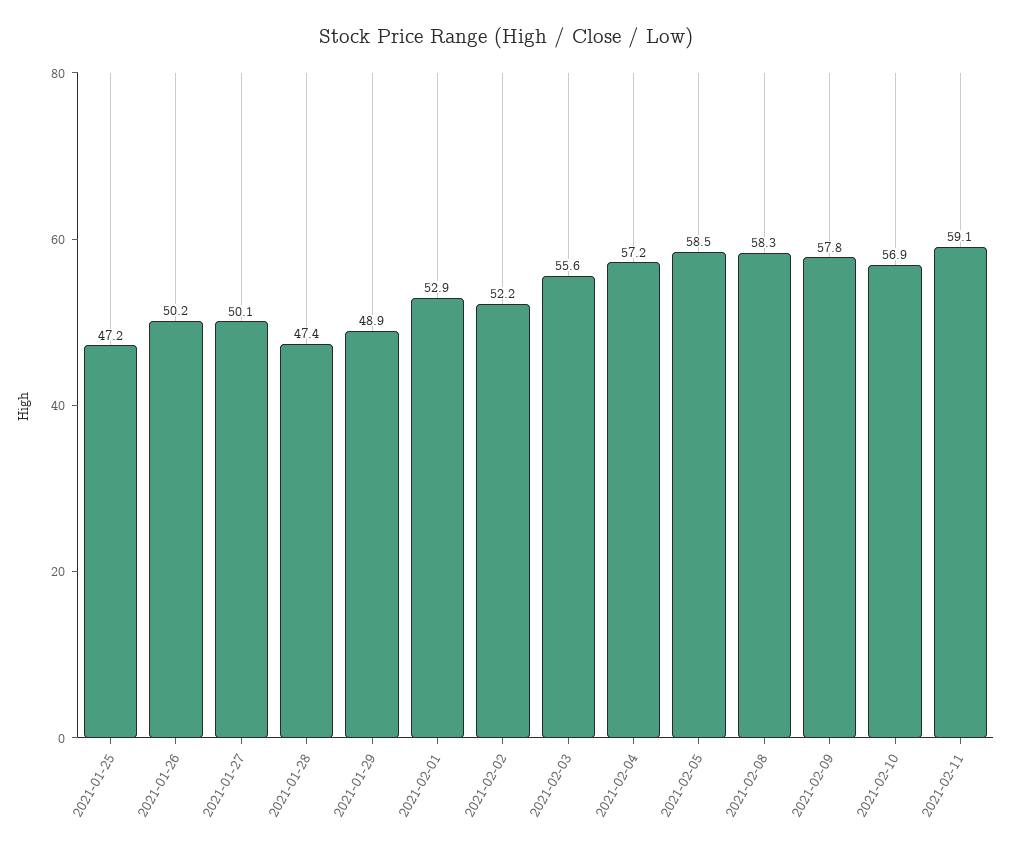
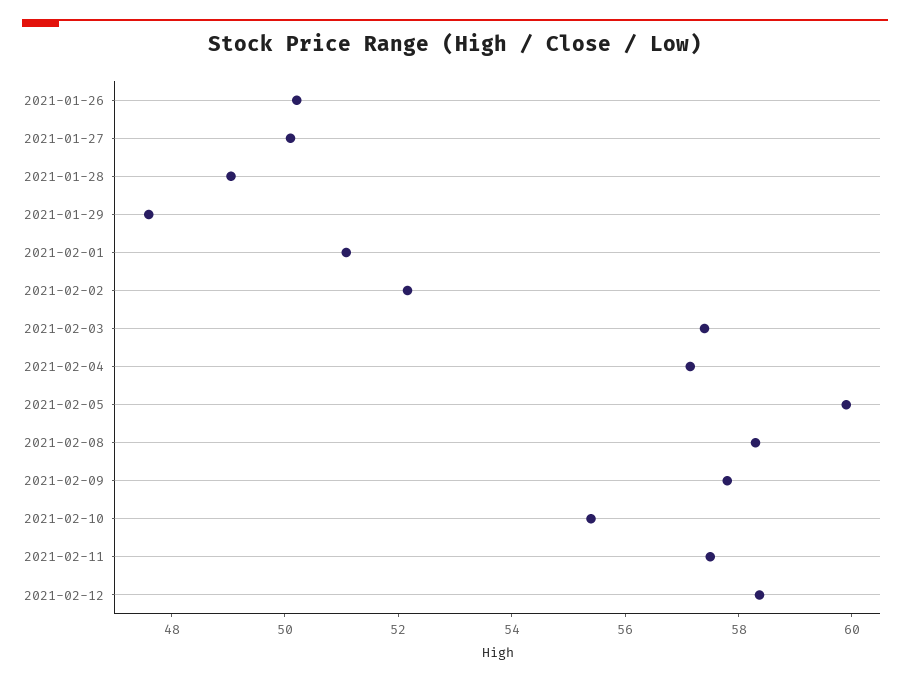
2021-01-25: 47.2 -> none
2021-01-28: 47.4 -> 49
2021-01-29: 48.9 -> 47.5
2021-02-01: 52.9 -> 51
2021-02-03: 55.6 -> 57.5
2021-02-05: 58.5 -> 60
2021-02-10: 56.9 -> 55.5
2021-02-11: 59.1 -> 57.5
2021-02-12: none -> 58.5

